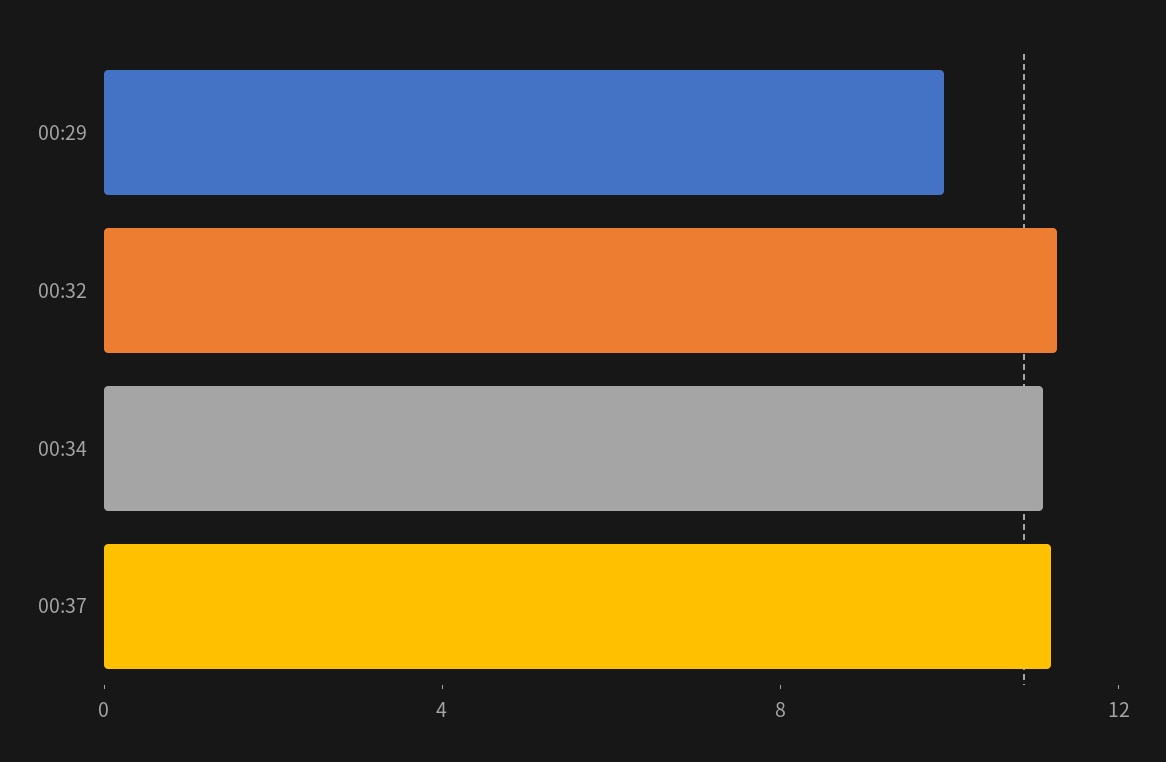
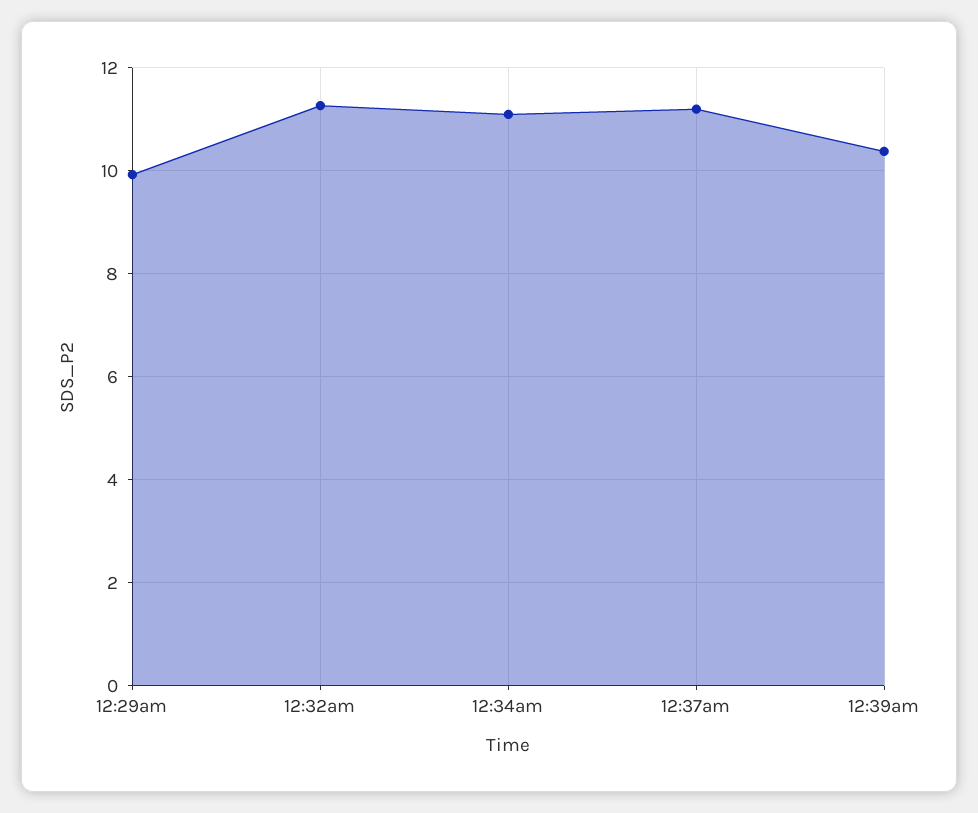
12:39am: none -> 10.4

